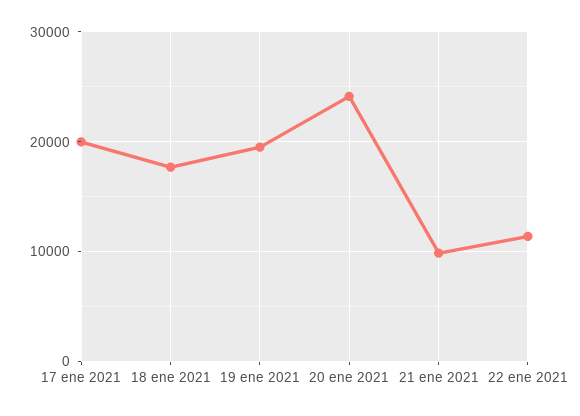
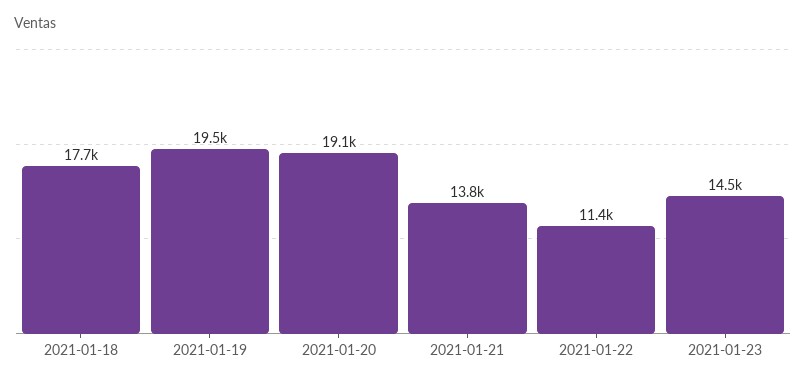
17 ene 2021: 20000 -> none
20 ene 2021: 24000 -> 19100
21 ene 2021: 10000 -> 13800
2021-01-23: none -> 14500

